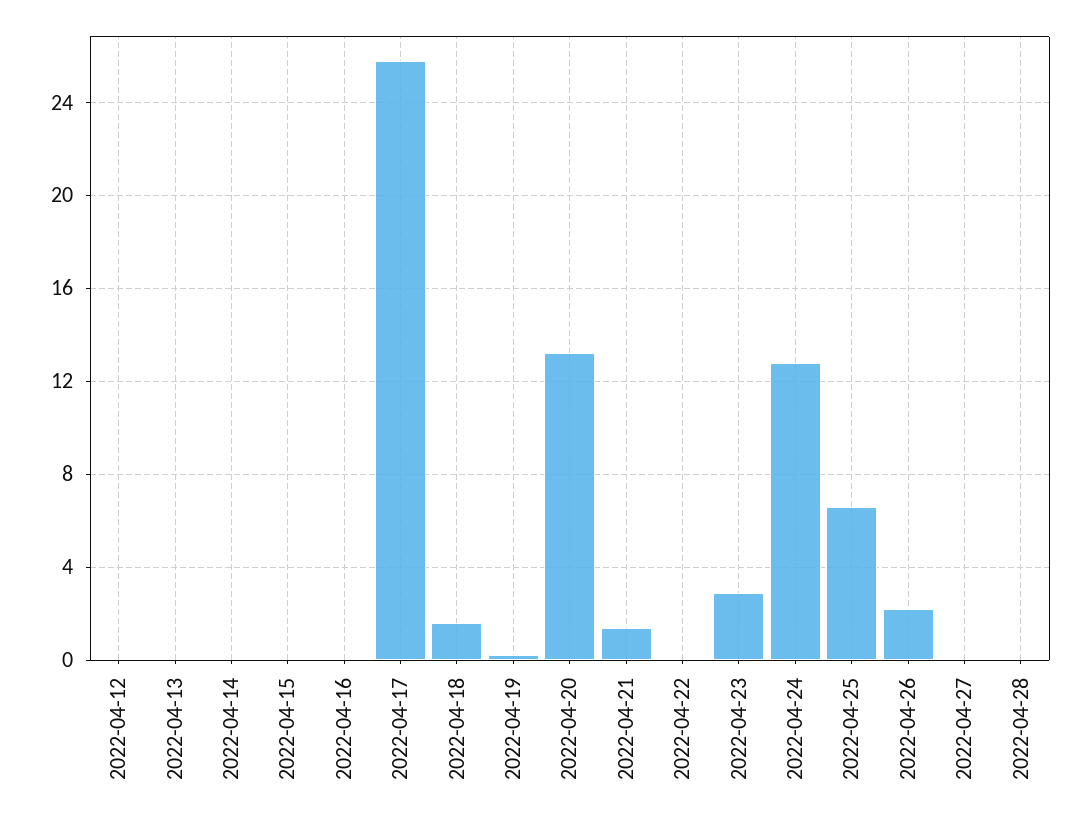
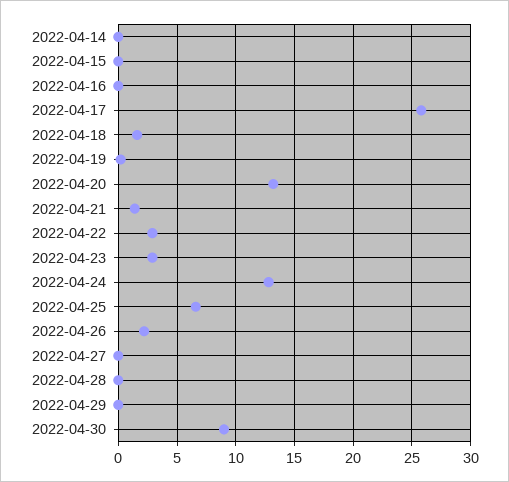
2022-04-12: 0 -> none
2022-04-13: 0 -> none
2022-04-22: 0 -> 3
2022-04-29: none -> 0
2022-04-30: none -> 9

